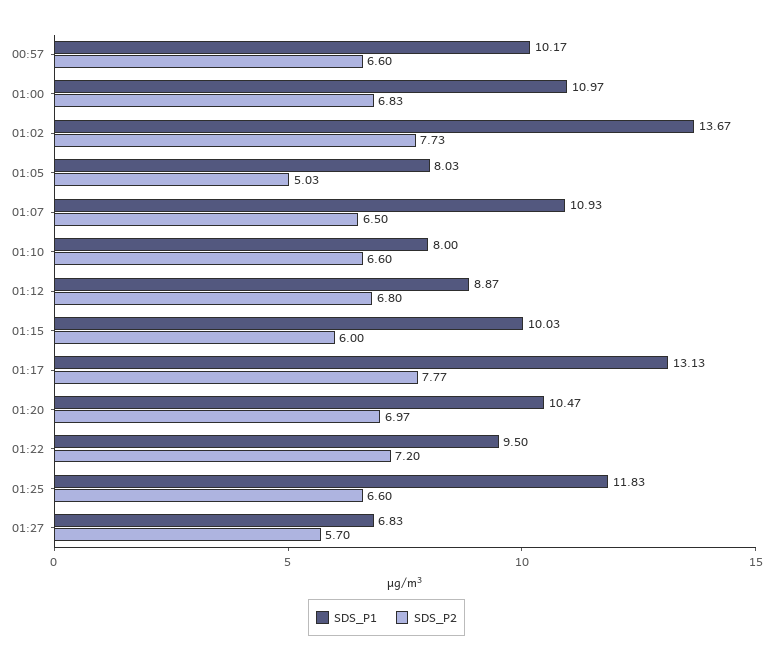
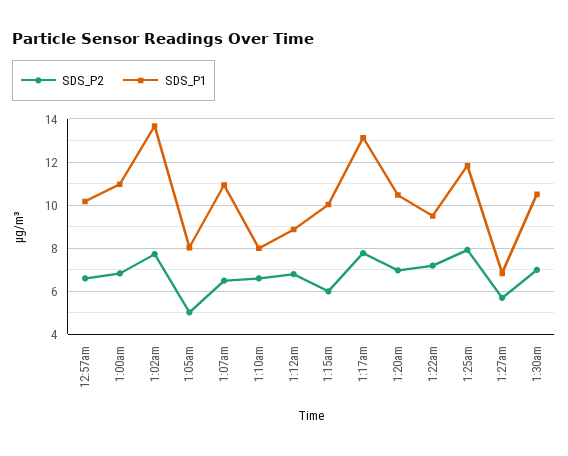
SDS_P2, 01:25: 6.6 -> 8
SDS_P2, 1:30am: none -> 7
SDS_P1, 1:30am: none -> 10.5

